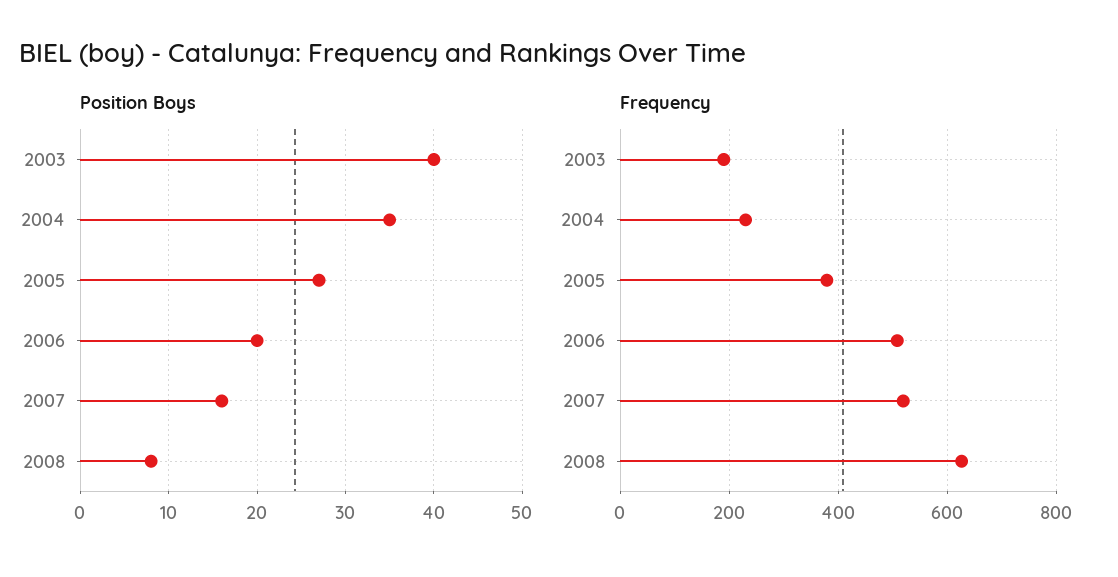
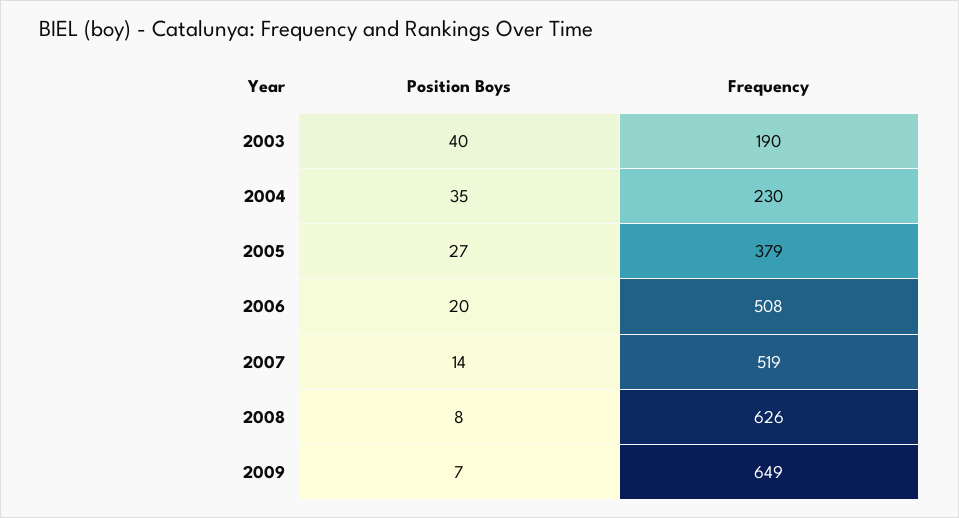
Position Boys, 2007: 16 -> 14
Position Boys, 2009: none -> 7
Frequency, 2009: none -> 649

